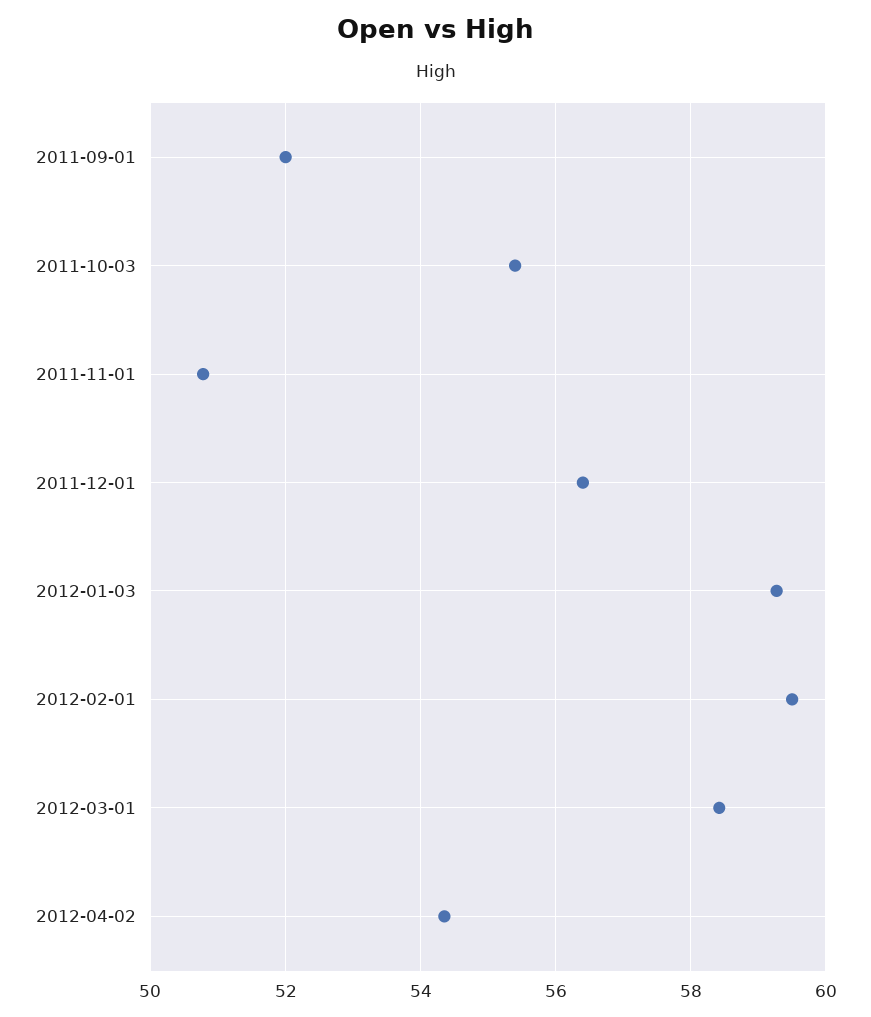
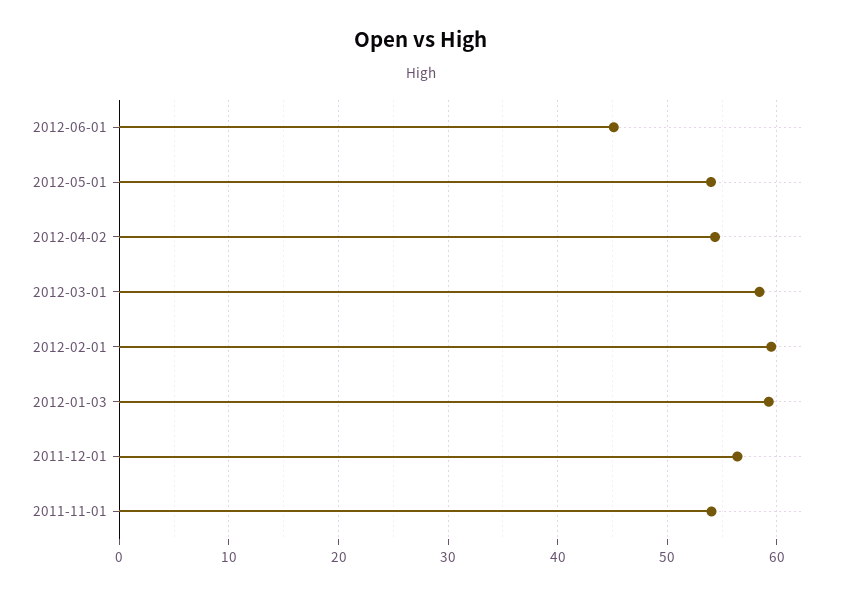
2011-09-01: 52 -> none
2011-10-03: 55.4 -> none
2011-11-01: 50.8 -> 54
2012-06-01: none -> 45
2012-05-01: none -> 54

